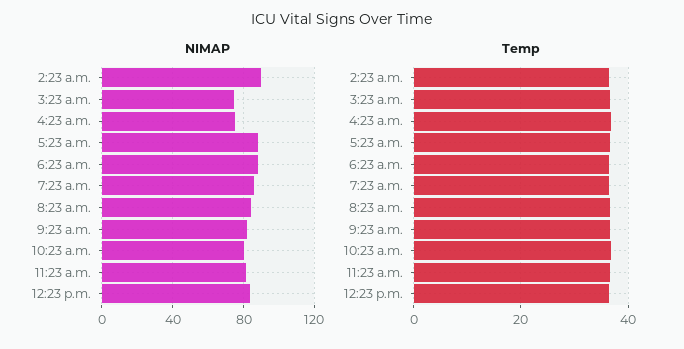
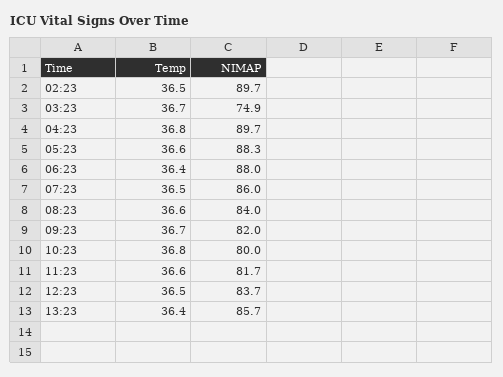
NIMAP, 4:23 a.m.: 75 -> 89.7
Temp, 13:23: none -> 36.4
NIMAP, 13:23: none -> 85.7

